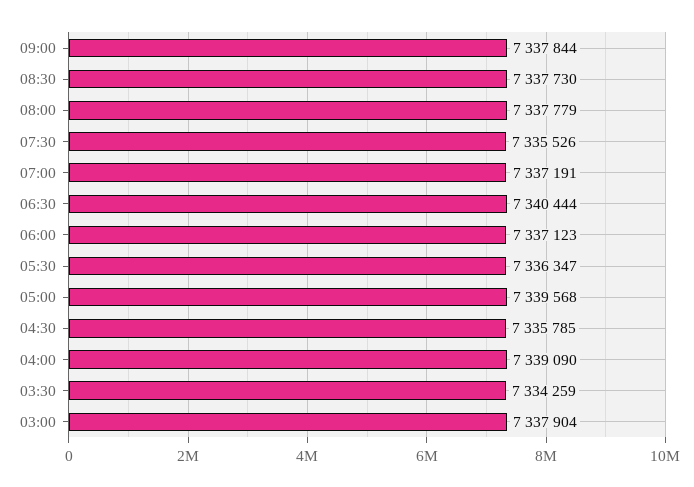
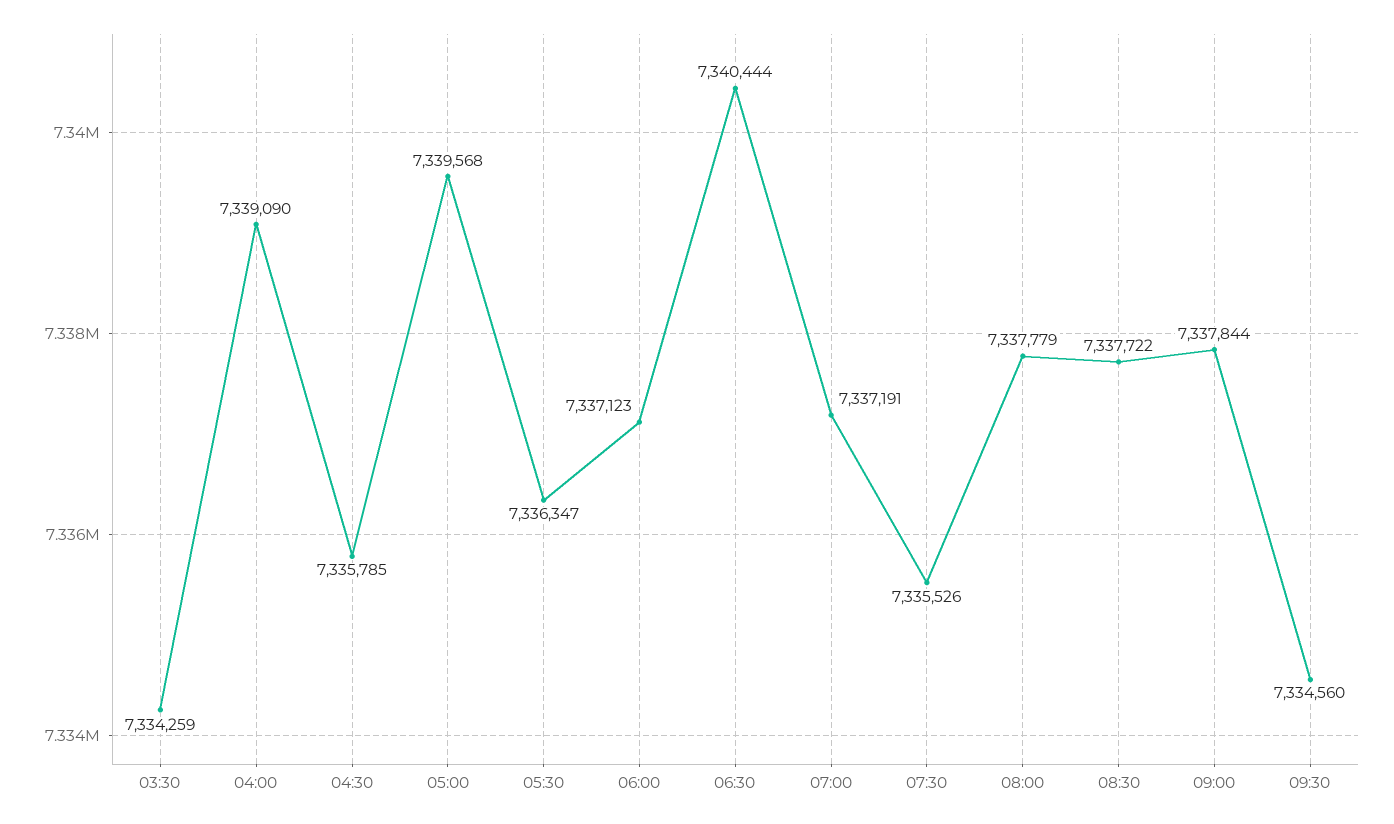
08:30: 7337730 -> 7337722
03:00: 7337904 -> none
09:30: none -> 7334560

